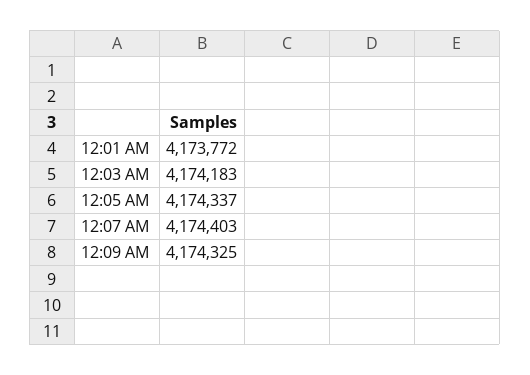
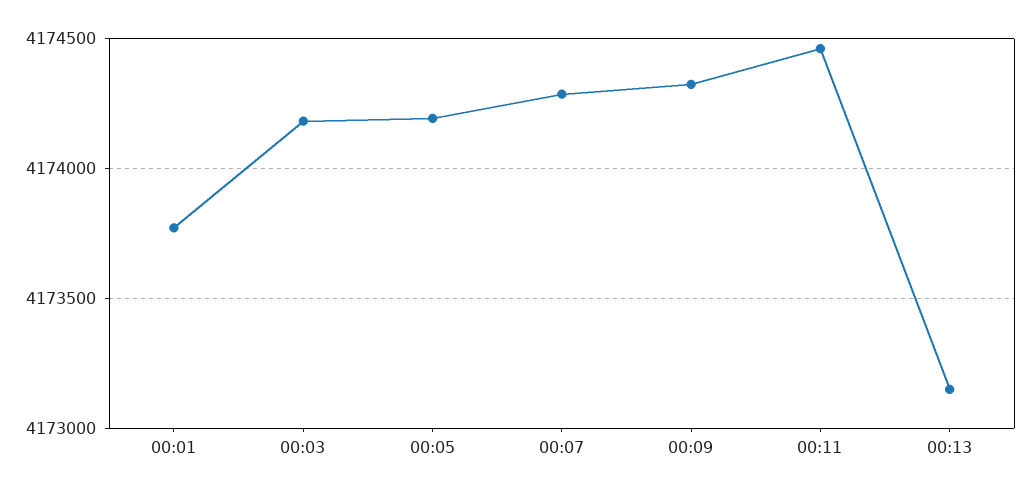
12:05 AM: 4174337 -> 4174200
12:07 AM: 4174403 -> 4174300
00:11: none -> 4174450
00:13: none -> 4173150

